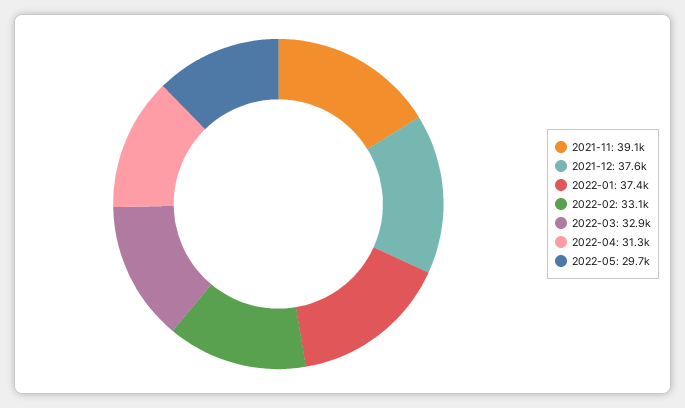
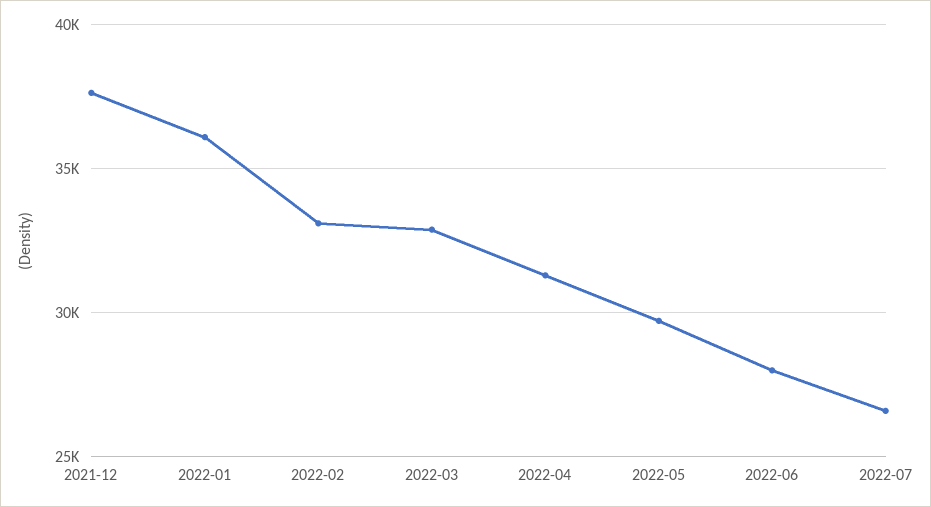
2021-11: 39100 -> none
2022-01: 37400 -> 36000
2022-06: none -> 28000
2022-07: none -> 26500

